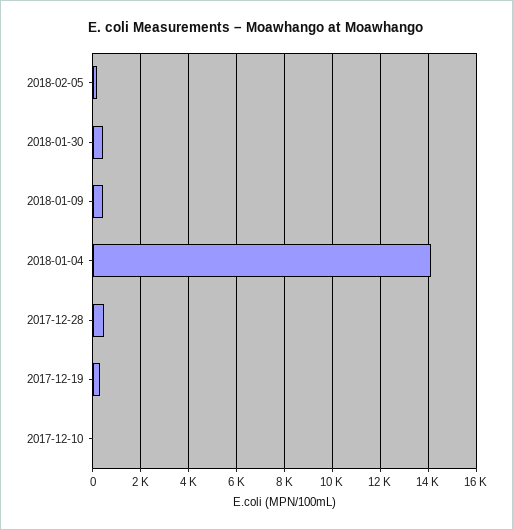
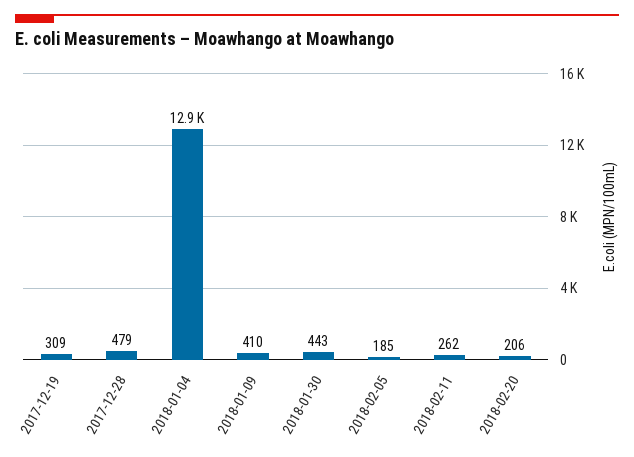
2018-01-04: 14000 -> 12900
2017-12-10: 0 -> none
2018-02-11: none -> 262
2018-02-20: none -> 206

